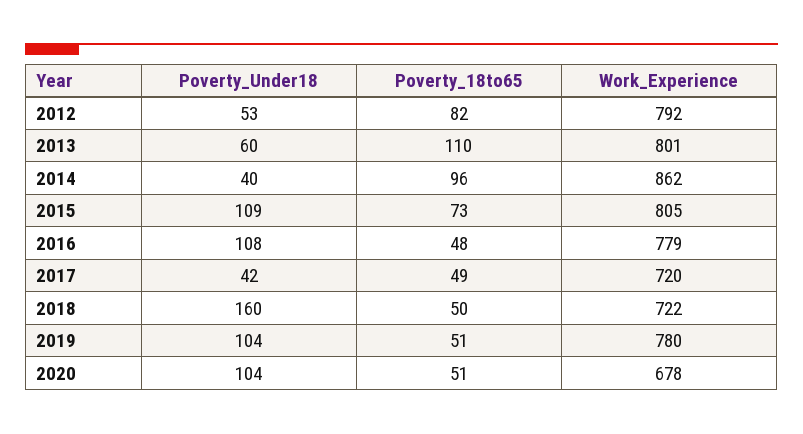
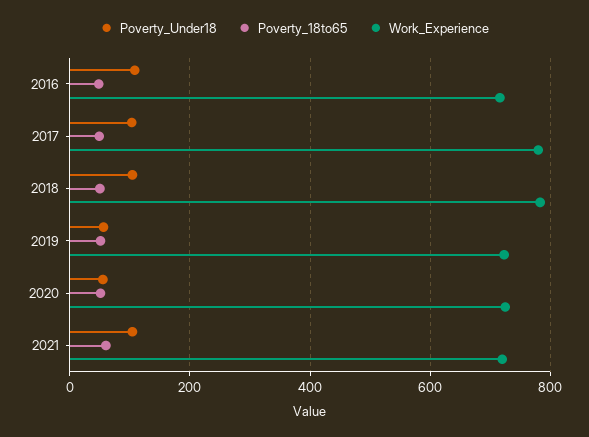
Poverty_Under18, 2012: 53 -> none
Poverty_18to65, 2012: 82 -> none
Work_Experience, 2012: 792 -> none
Poverty_Under18, 2013: 60 -> none
Poverty_18to65, 2013: 110 -> none
Work_Experience, 2013: 801 -> none
Poverty_Under18, 2014: 40 -> none
Poverty_18to65, 2014: 96 -> none
Work_Experience, 2014: 862 -> none
Poverty_Under18, 2015: 109 -> none
Poverty_18to65, 2015: 73 -> none
Work_Experience, 2015: 805 -> none
Work_Experience, 2016: 779 -> 720
Poverty_Under18, 2017: 42 -> 100
Work_Experience, 2017: 720 -> 780
Poverty_Under18, 2018: 160 -> 100
Work_Experience, 2018: 722 -> 780
Poverty_Under18, 2019: 104 -> 60
Work_Experience, 2019: 780 -> 720
Poverty_Under18, 2020: 104 -> 60
Work_Experience, 2020: 678 -> 720
Poverty_Under18, 2021: none -> 100
Poverty_18to65, 2021: none -> 60
Work_Experience, 2021: none -> 720

